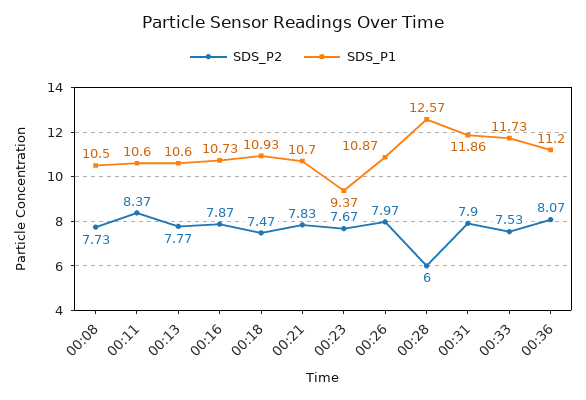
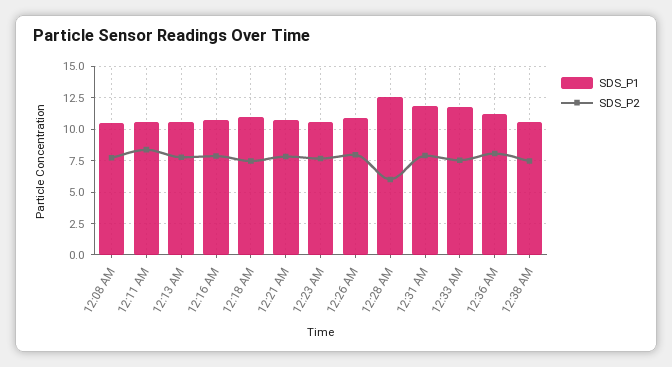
SDS_P1, 00:23: 9.37 -> 10.5
SDS_P1, 12:38 AM: none -> 10.5
SDS_P2, 12:38 AM: none -> 7.5

